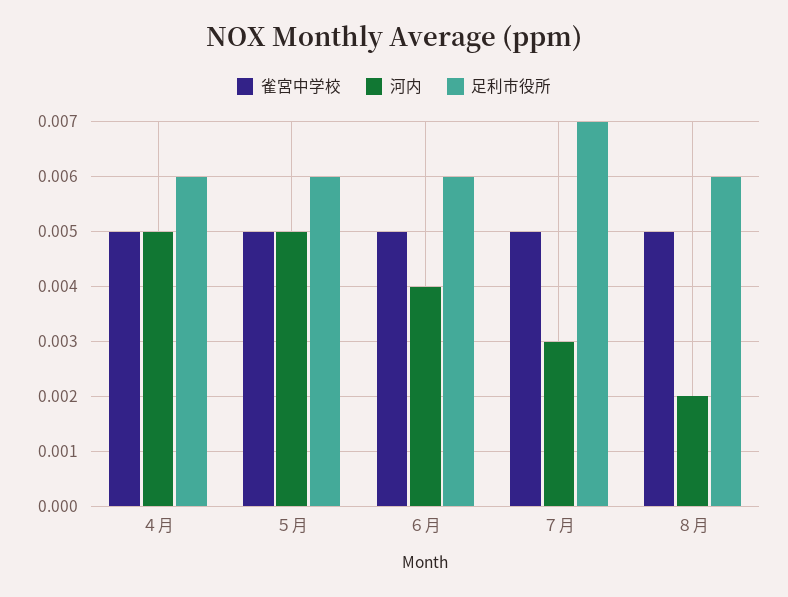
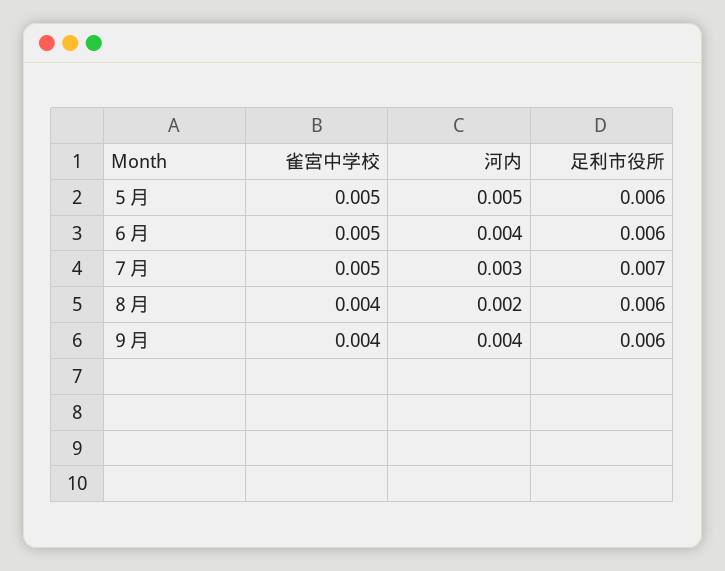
雀宮中学校, ４月: 0.005 -> none
河内, ４月: 0.005 -> none
足利市役所, ４月: 0.006 -> none
雀宮中学校, ８月: 0.005 -> 0.004
雀宮中学校, ９月: none -> 0.004
河内, ９月: none -> 0.004
足利市役所, ９月: none -> 0.006

